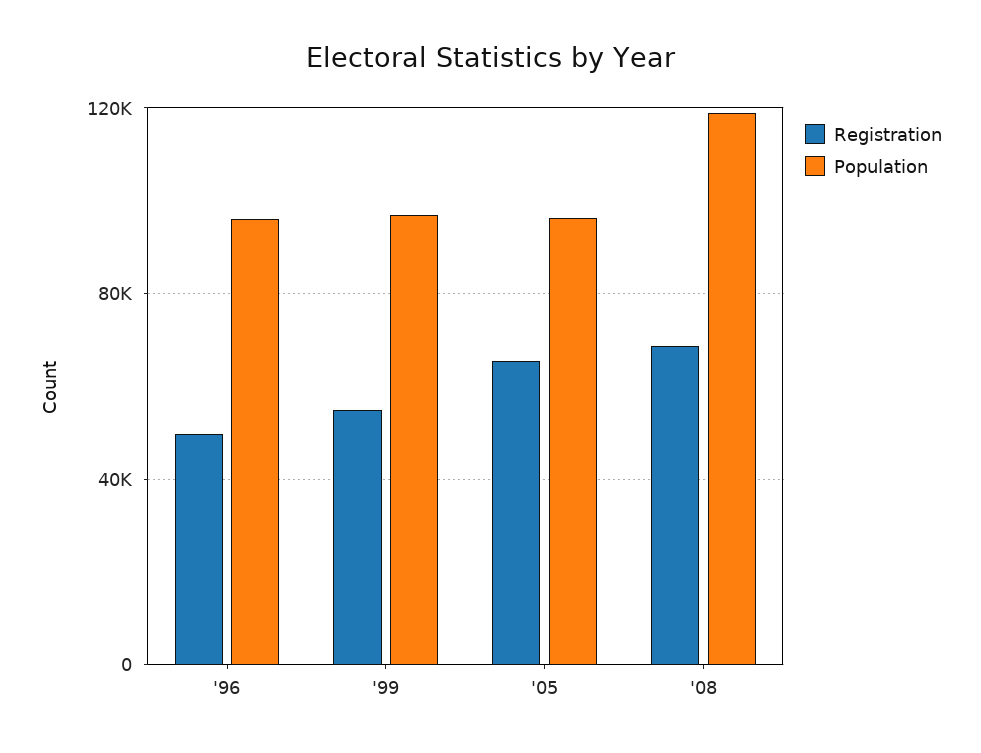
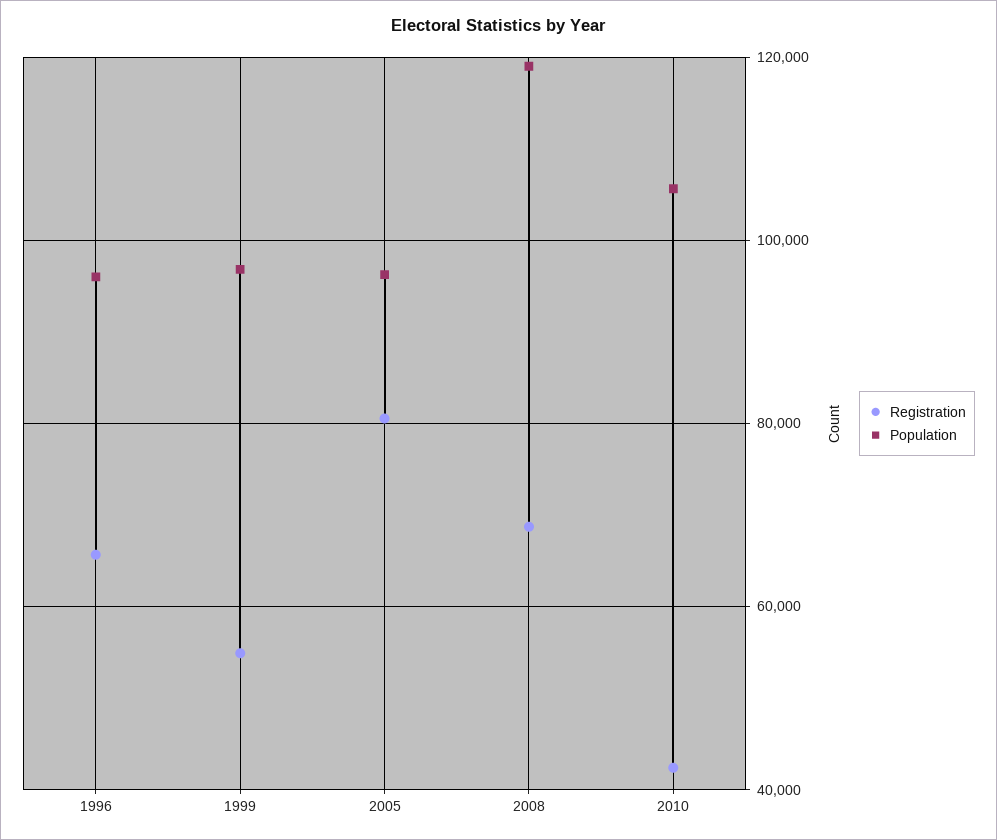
Registration, '96: 50000 -> 66000
Registration, '05: 65000 -> 80000
Registration, 2010: none -> 42000
Population, 2010: none -> 106000

